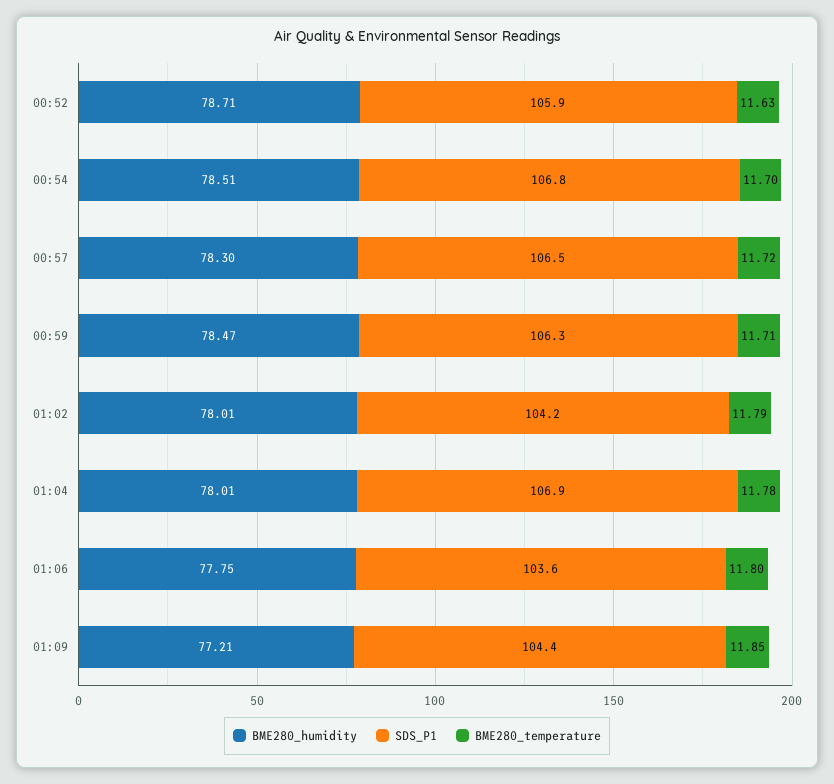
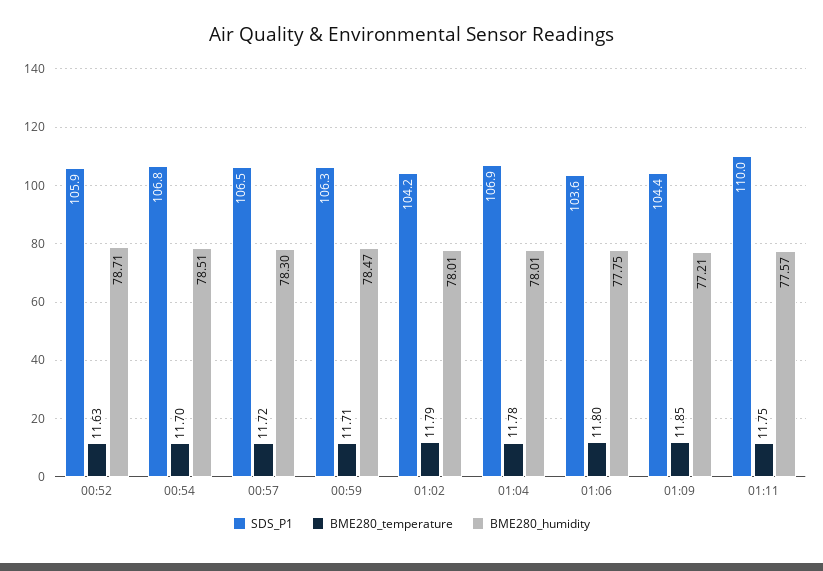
SDS_P1, 01:11: none -> 110
BME280_temperature, 01:11: none -> 11.75
BME280_humidity, 01:11: none -> 77.57

